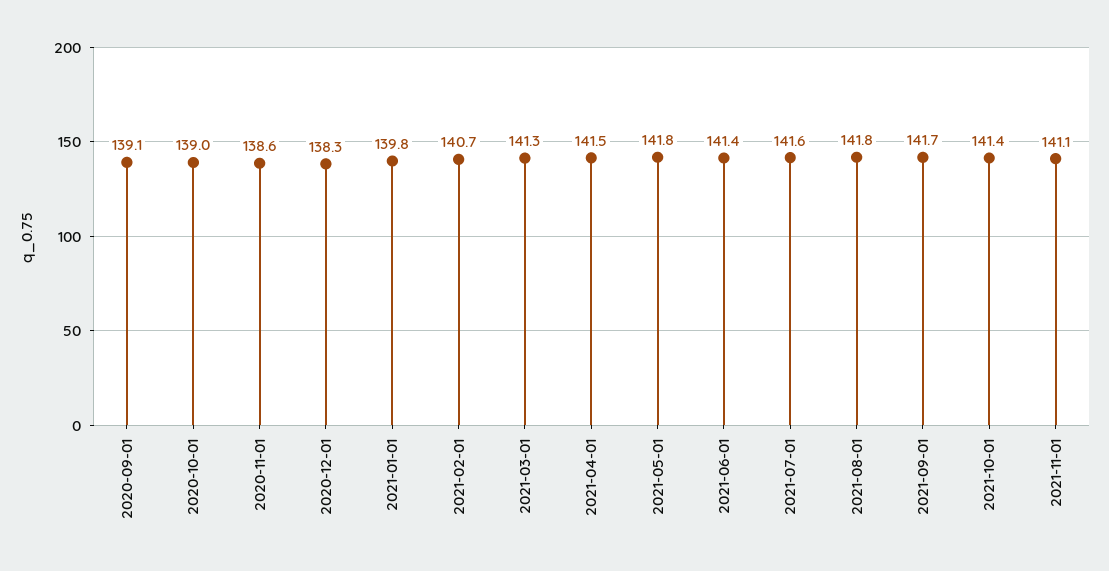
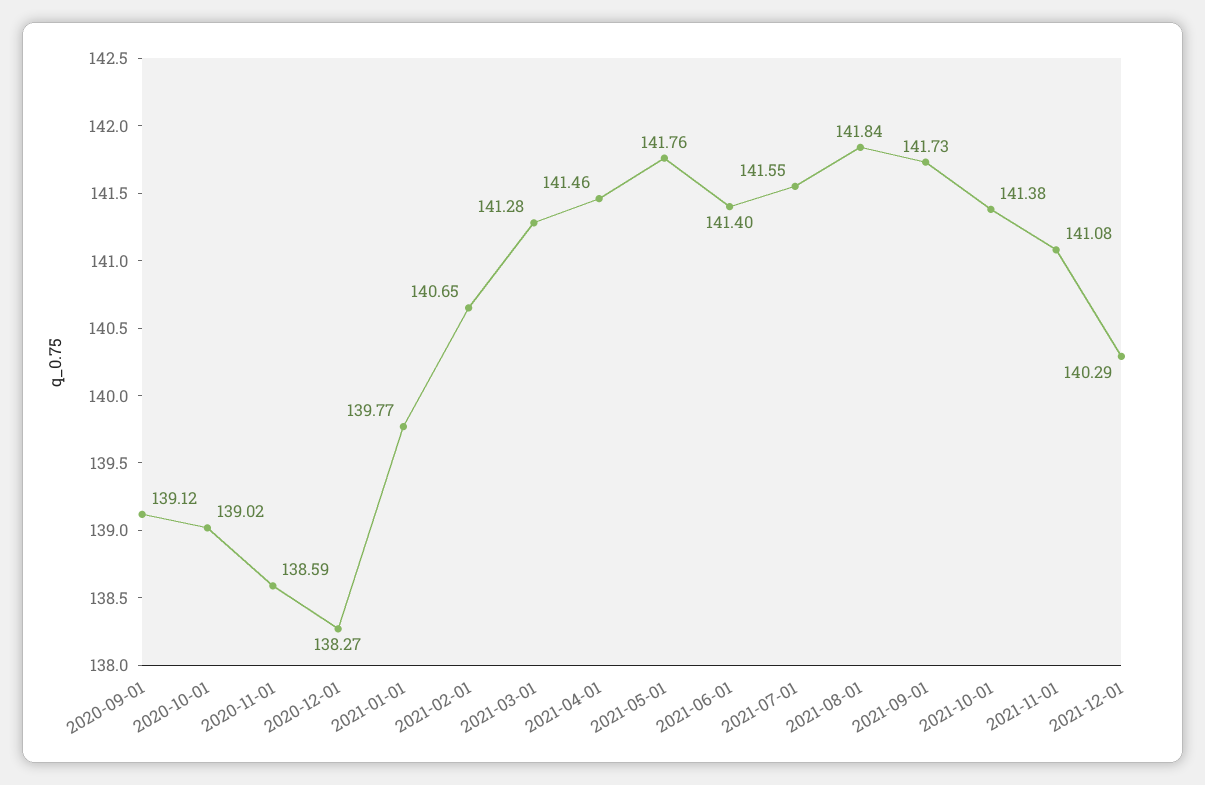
2021-12-01: none -> 140.29

